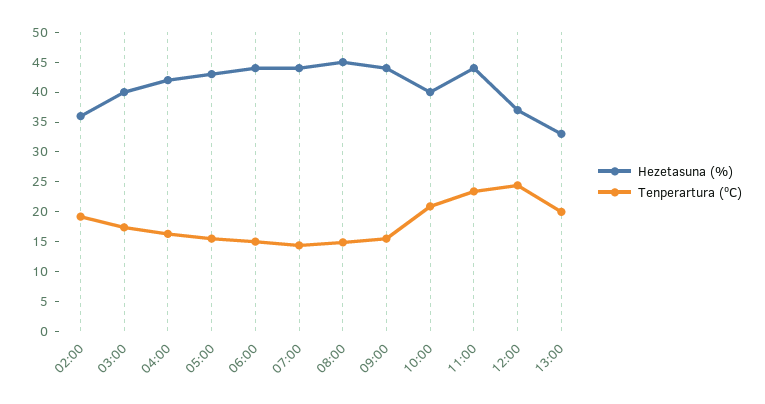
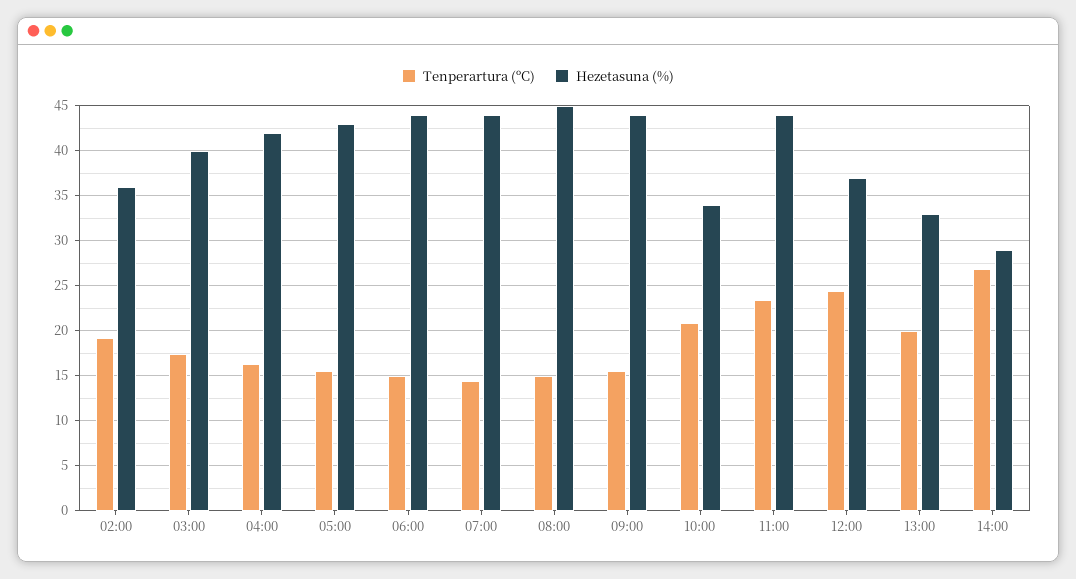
Hezetasuna (%), 10:00: 40 -> 34
Tenperartura (ºC), 14:00: none -> 27
Hezetasuna (%), 14:00: none -> 29

